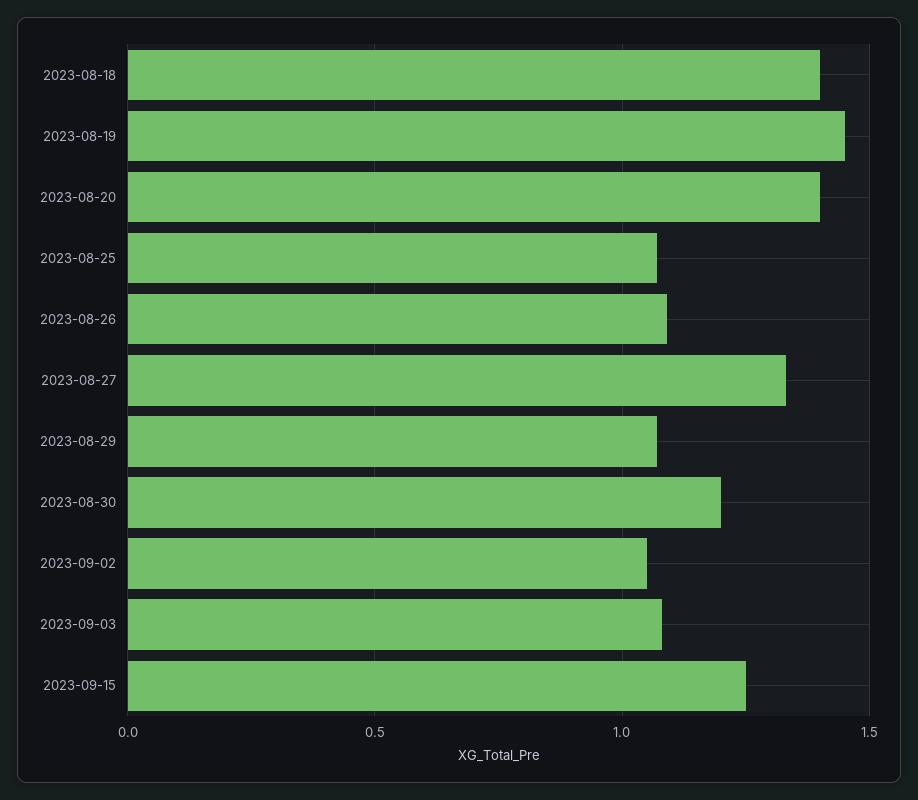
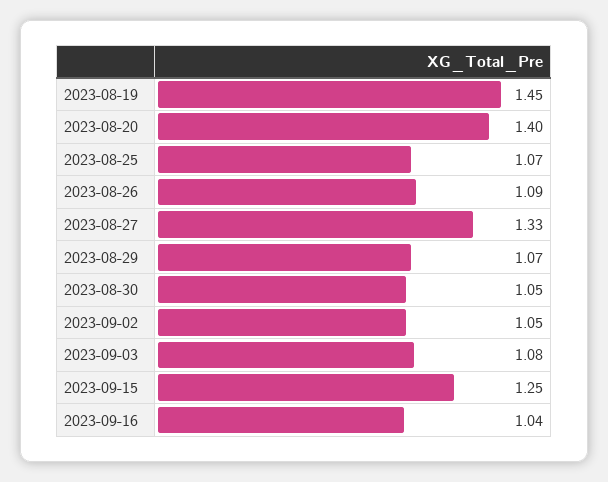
2023-08-18: 1.4 -> none
2023-08-30: 1.2 -> 1.05
2023-09-16: none -> 1.04

